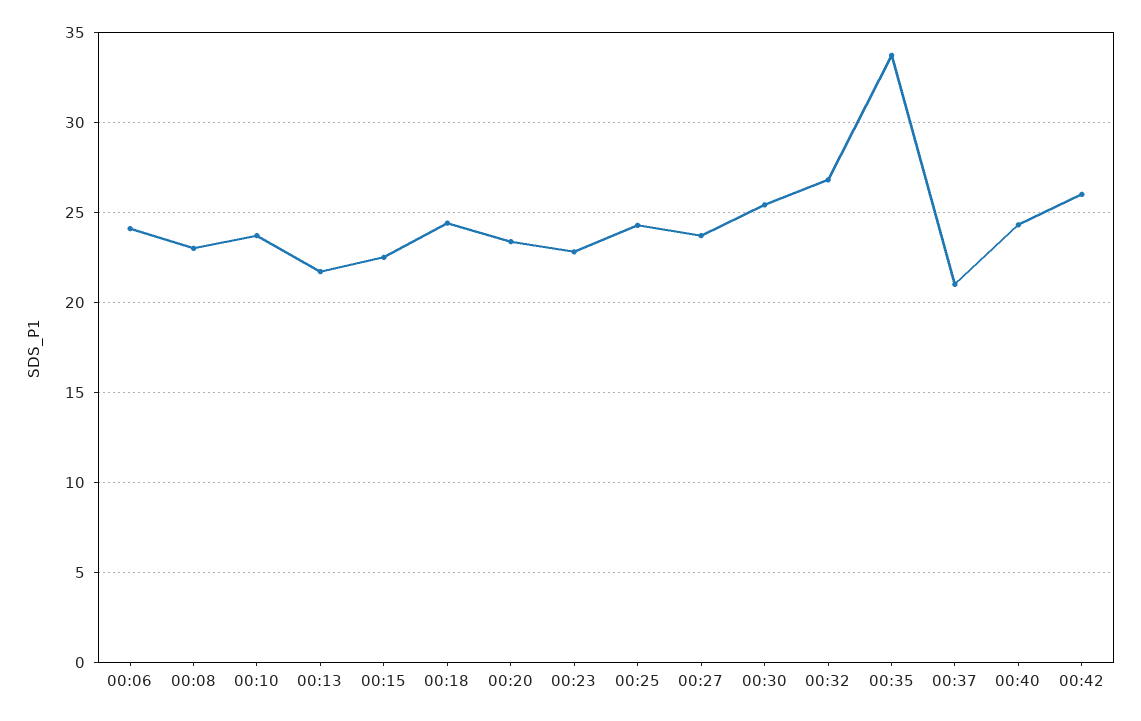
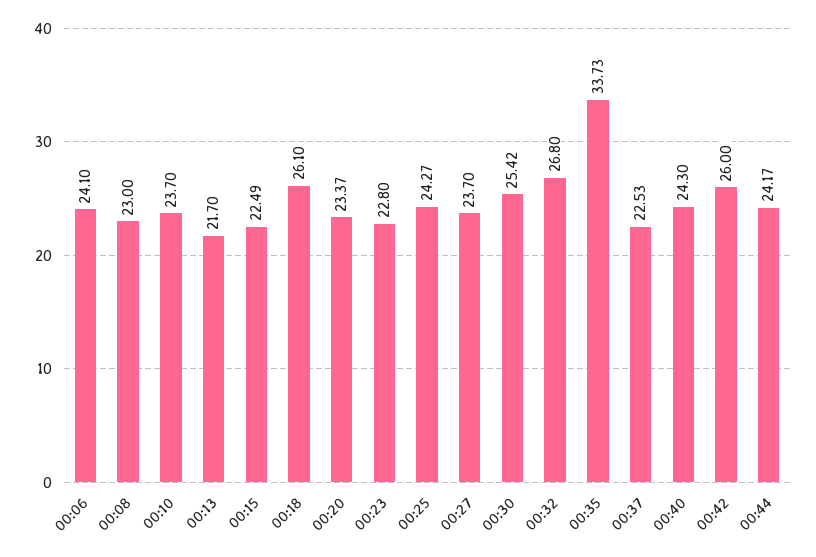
00:18: 24.5 -> 26.1
00:37: 21 -> 22.53
00:44: none -> 24.17

